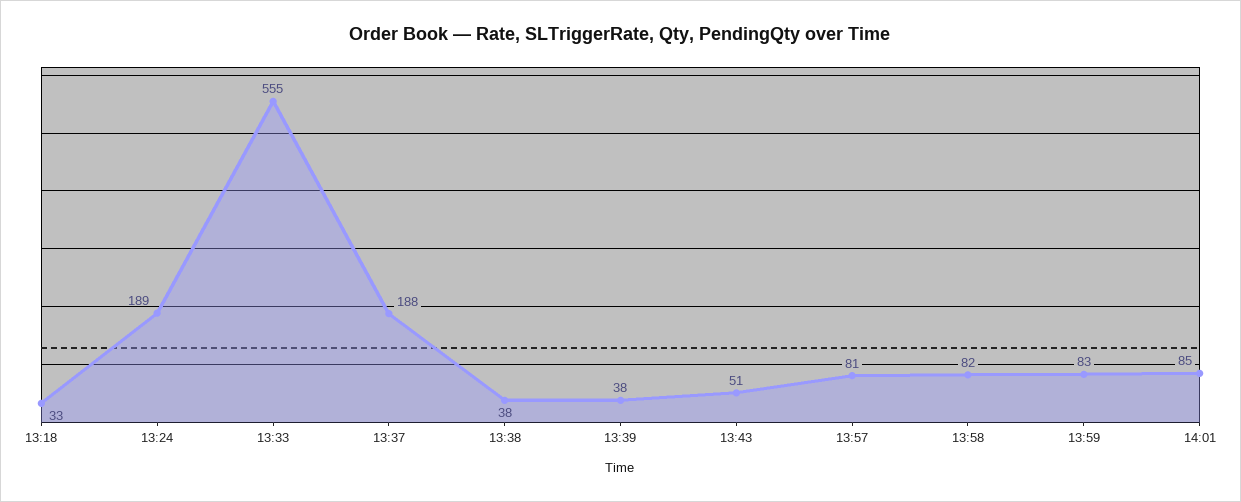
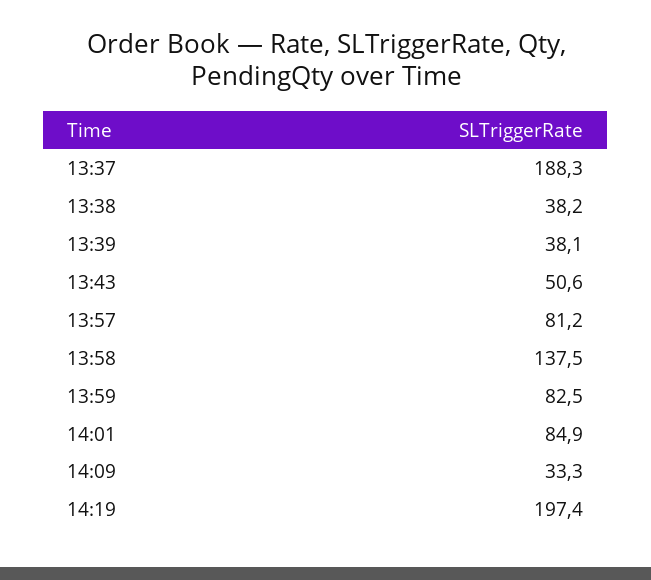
13:18: 33 -> none
13:24: 189 -> none
13:33: 555 -> none
13:58: 82 -> 137.5
14:09: none -> 33.3
14:19: none -> 197.4

